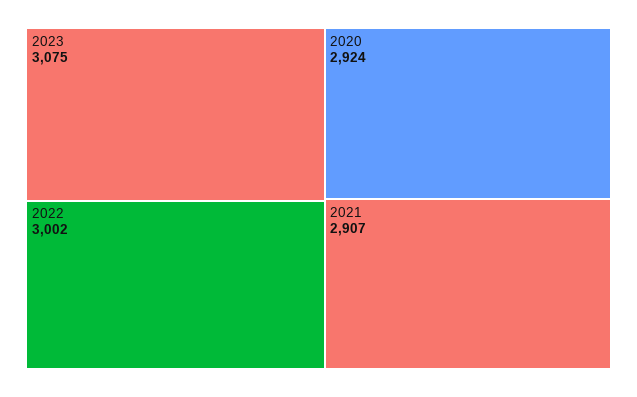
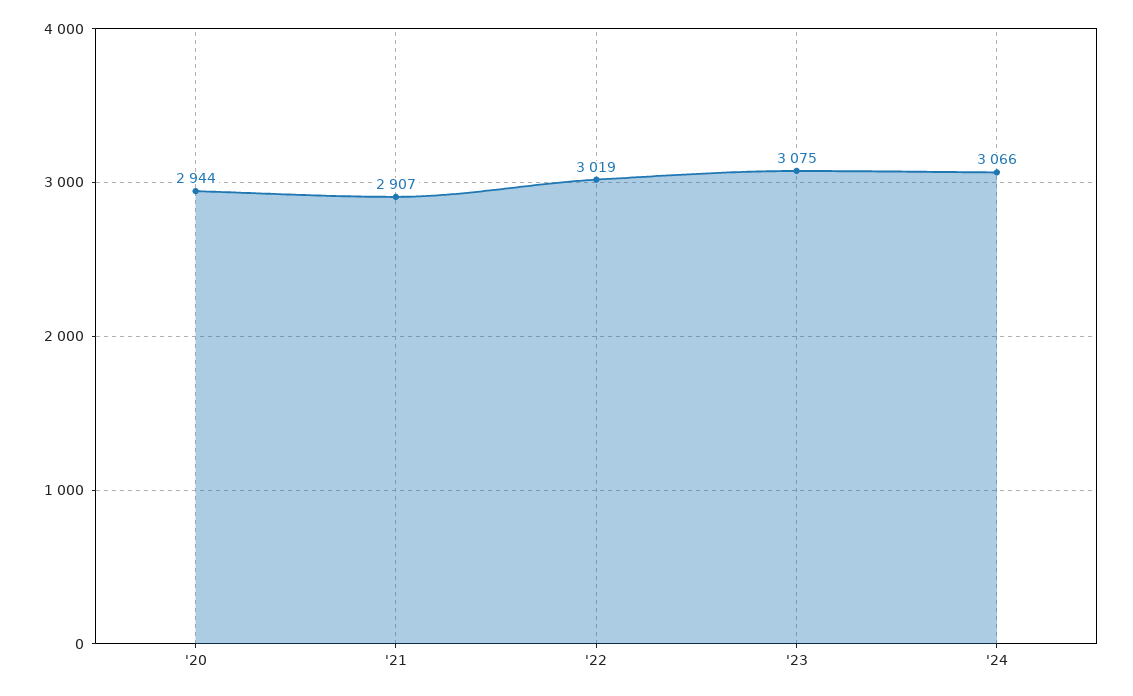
2022: 3002 -> 3019
2020: 2924 -> 2944
'24: none -> 3066

